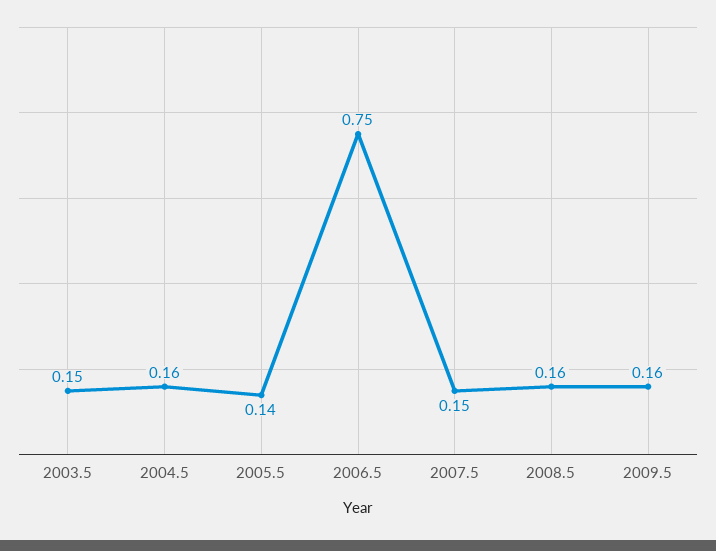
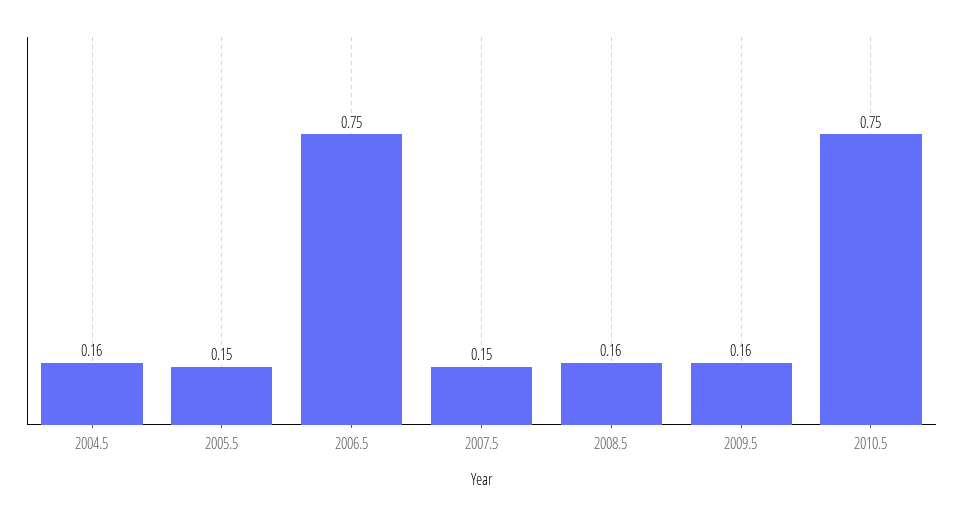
2003.5: 0.15 -> none
2005.5: 0.14 -> 0.15
2010.5: none -> 0.75

